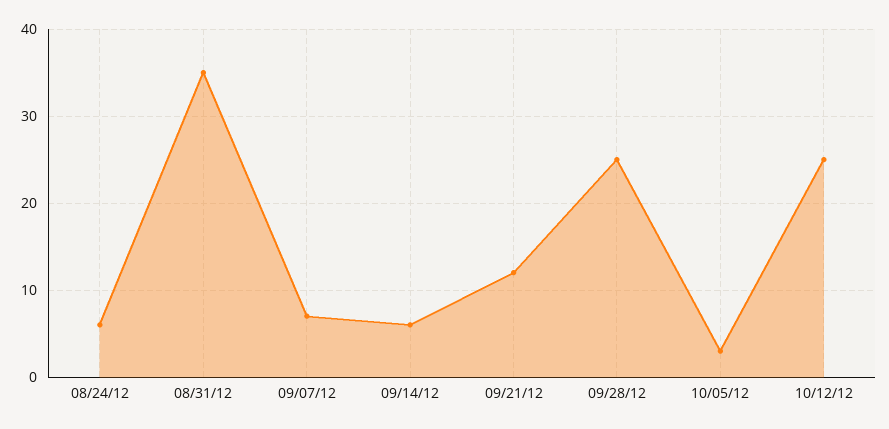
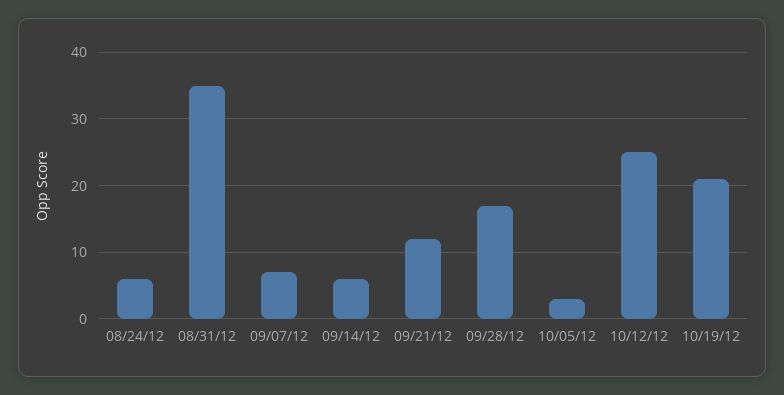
09/28/12: 25 -> 17
10/19/12: none -> 21

